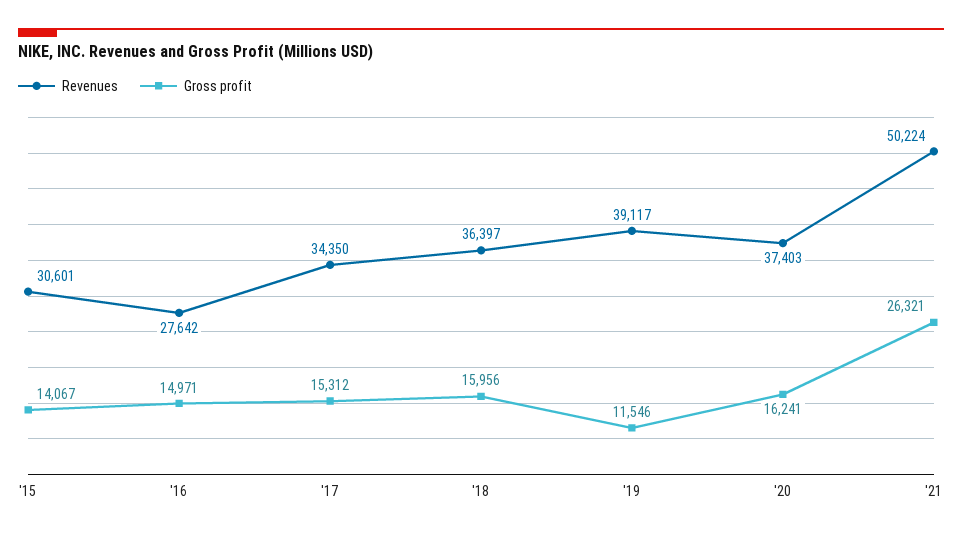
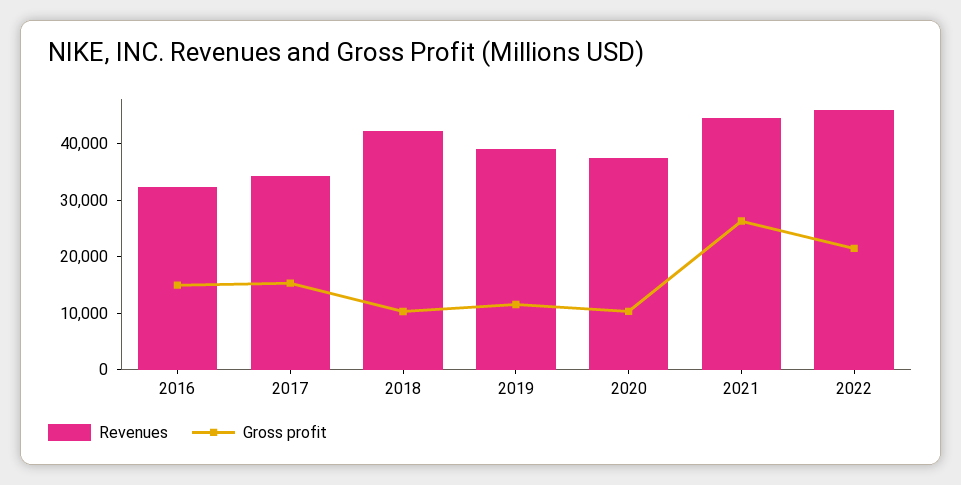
Revenues, '15: 30601 -> none
Gross profit, '15: 14067 -> none
Revenues, '16: 27642 -> 32000
Revenues, '18: 36397 -> 42000
Gross profit, '18: 15956 -> 10000
Gross profit, '20: 16241 -> 10000
Revenues, '21: 50224 -> 44000
Revenues, 2022: none -> 46000
Gross profit, 2022: none -> 22000

